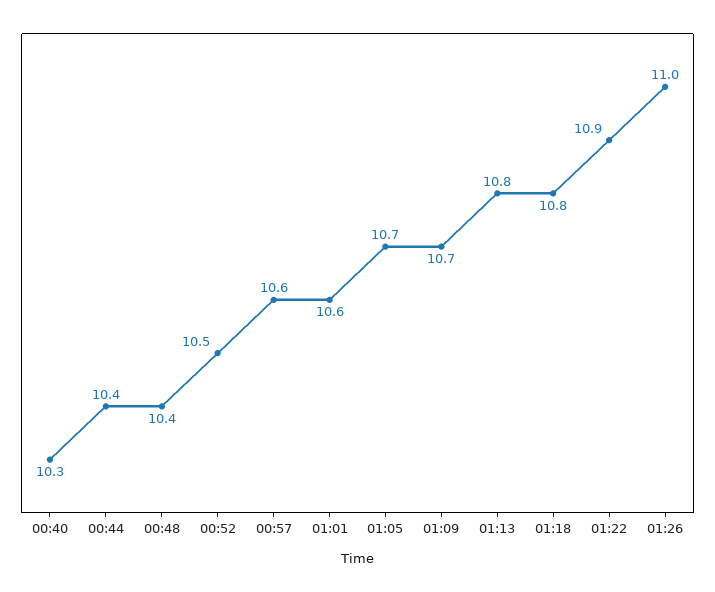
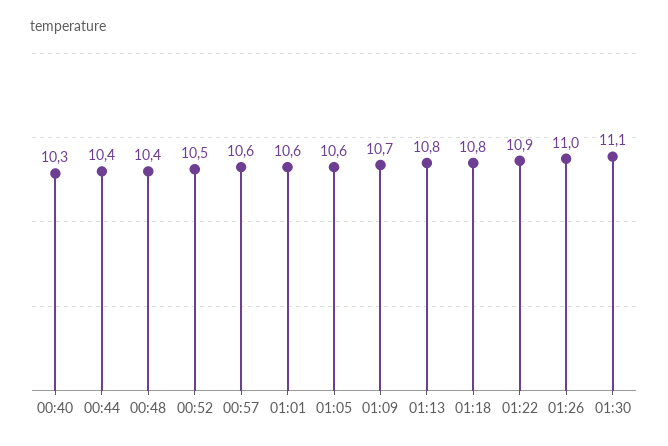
01:05: 10.7 -> 10.6
01:30: none -> 11.1

